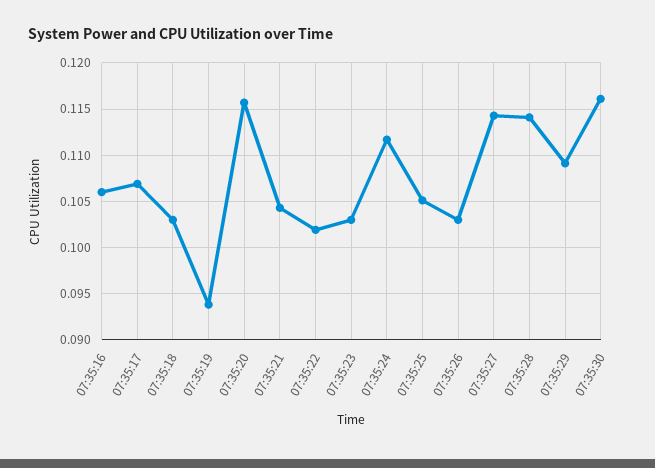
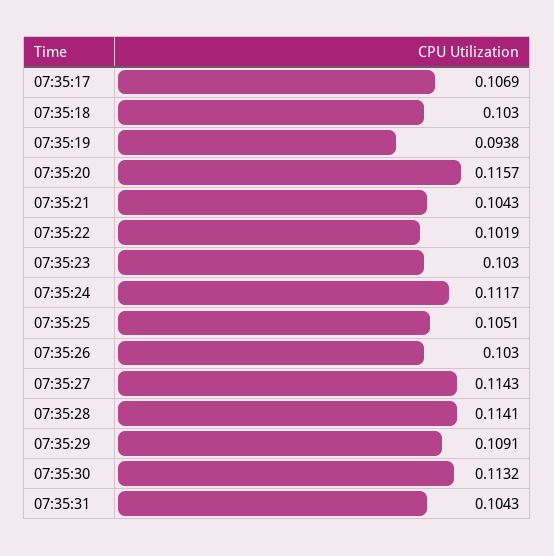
07:35:16: 0.106 -> none
07:35:30: 0.116 -> 0.1132
07:35:31: none -> 0.1043

